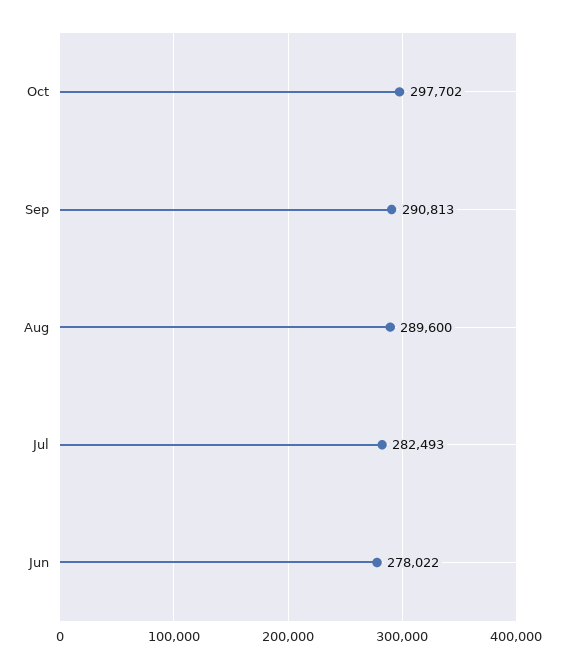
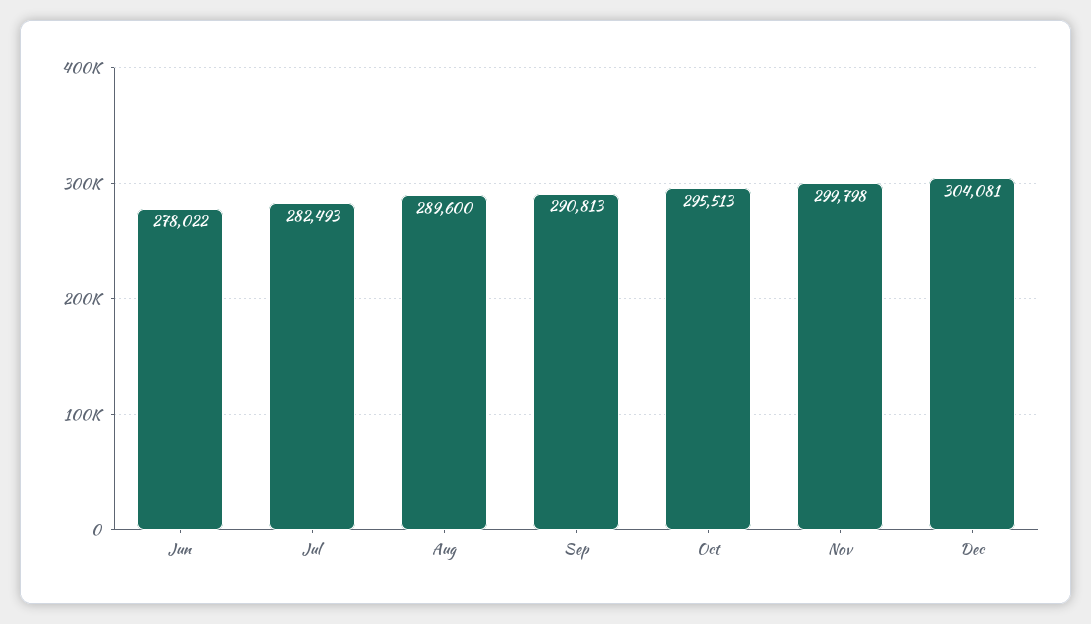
Oct: 297702 -> 295513
Nov: none -> 299798
Dec: none -> 304081

